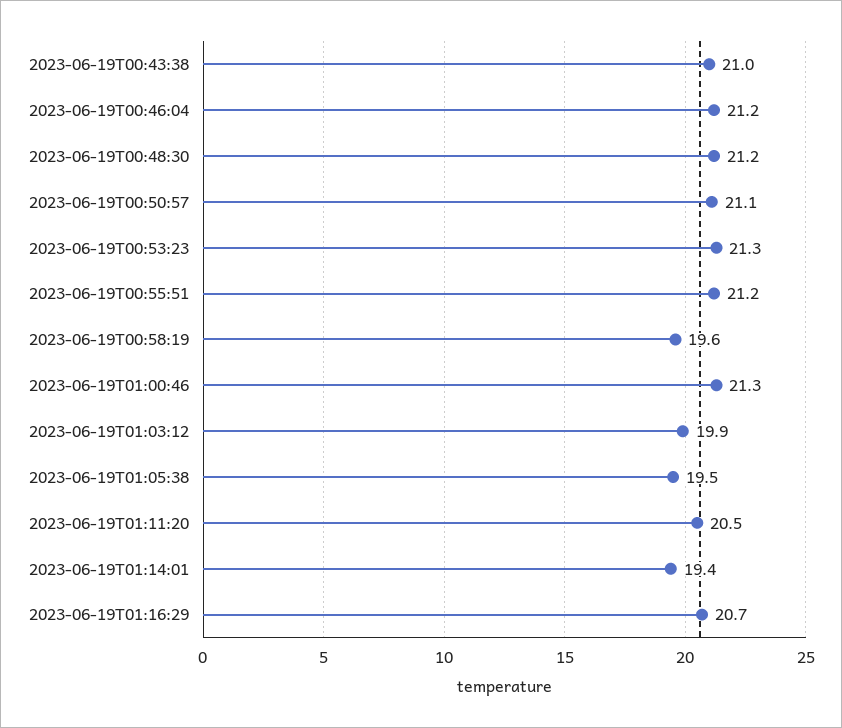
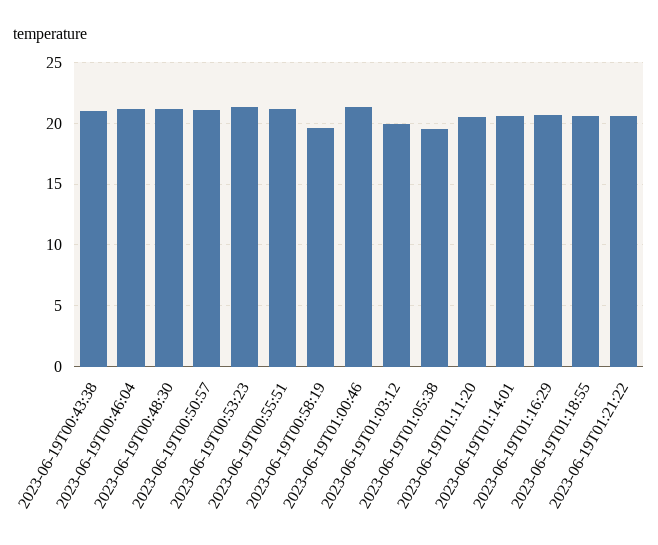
2023-06-19T01:14:01: 19.4 -> 20.5
2023-06-19T01:18:55: none -> 20.5
2023-06-19T01:21:22: none -> 20.5

